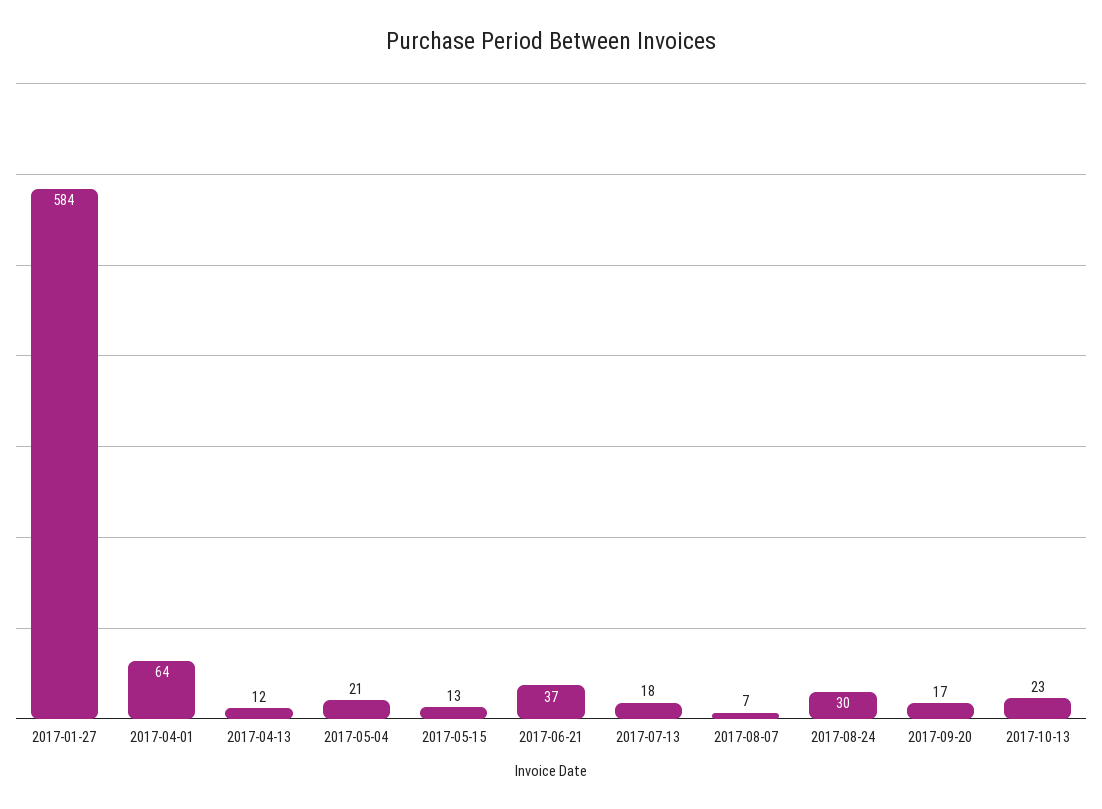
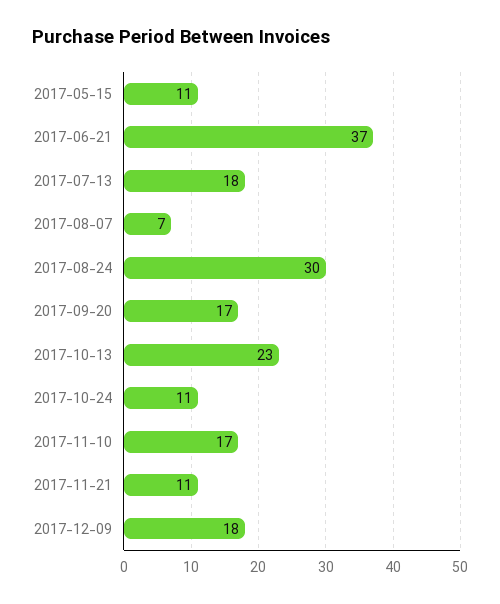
2017-01-27: 584 -> none
2017-04-01: 64 -> none
2017-04-13: 12 -> none
2017-05-04: 21 -> none
2017-05-15: 13 -> 11
2017-10-24: none -> 11
2017-11-10: none -> 17
2017-11-21: none -> 11
2017-12-09: none -> 18

